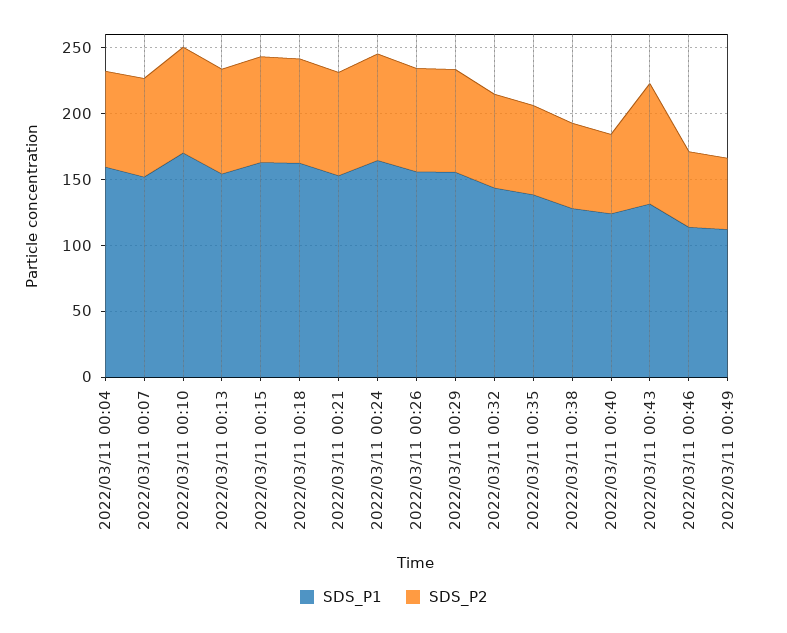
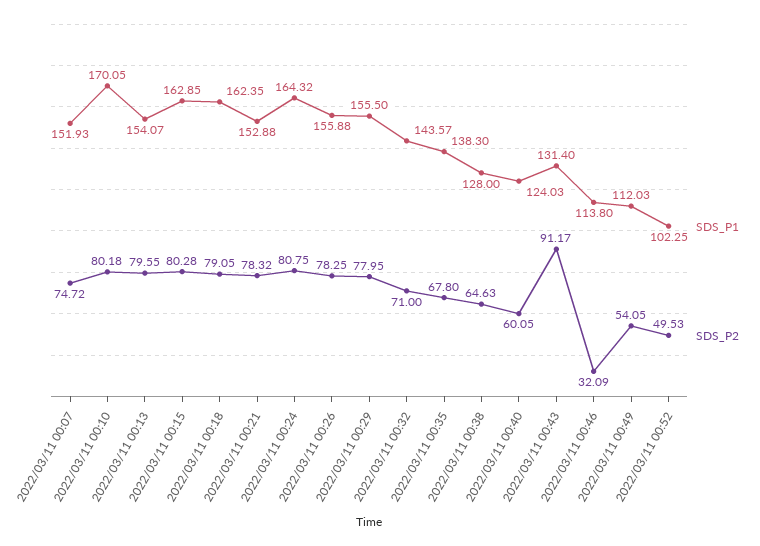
SDS_P1, 2022/03/11 00:04: 160 -> none
SDS_P2, 2022/03/11 00:04: 70 -> none
SDS_P2, 2022/03/11 00:46: 60 -> 32.09
SDS_P1, 2022/03/11 00:52: none -> 102.25
SDS_P2, 2022/03/11 00:52: none -> 49.53

